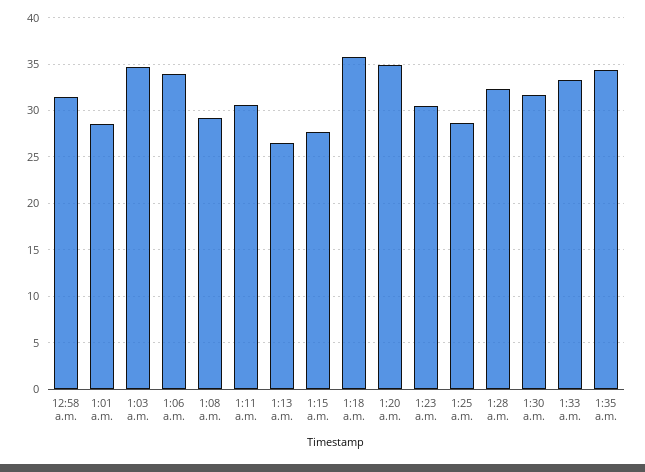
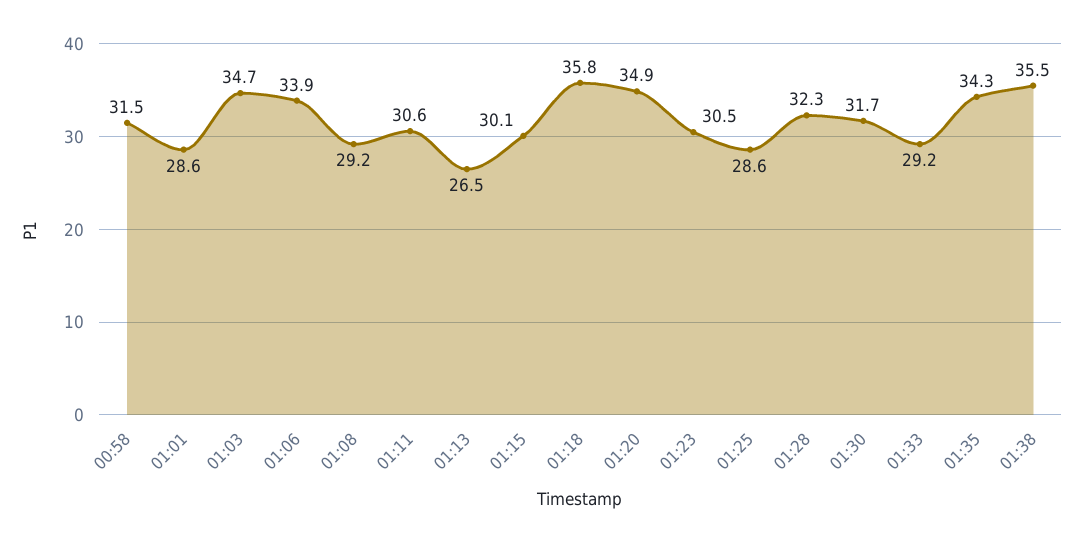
1:15 a.m.: 28 -> 30.1
1:33 a.m.: 33 -> 29.2
01:38: none -> 35.5

